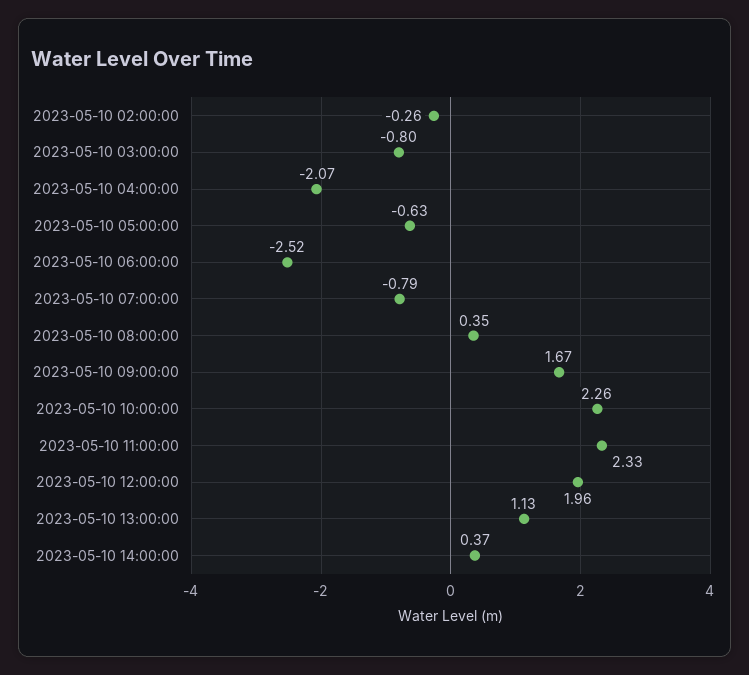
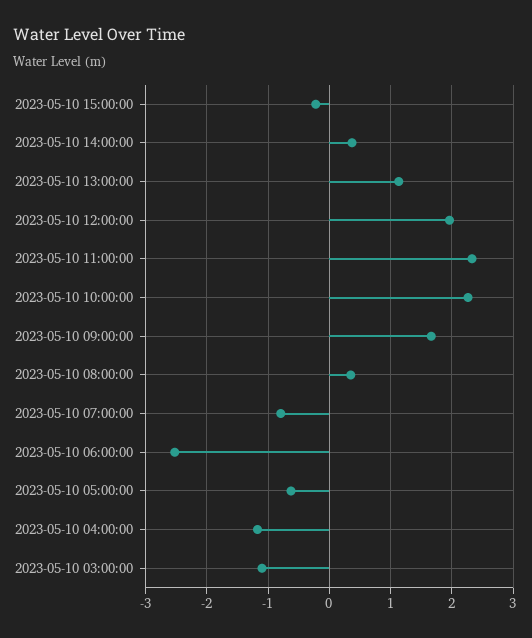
2023-05-10 02:00:00: -0.26 -> none
2023-05-10 03:00:00: -0.8 -> -1.1
2023-05-10 04:00:00: -2.07 -> -1.2
2023-05-10 15:00:00: none -> -0.2

